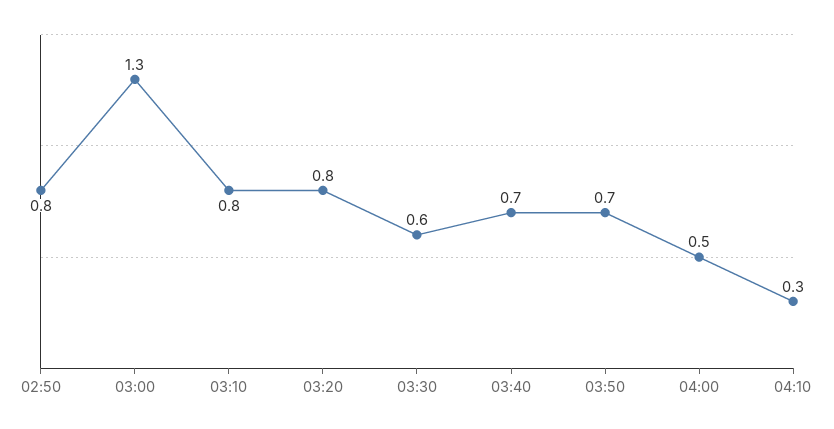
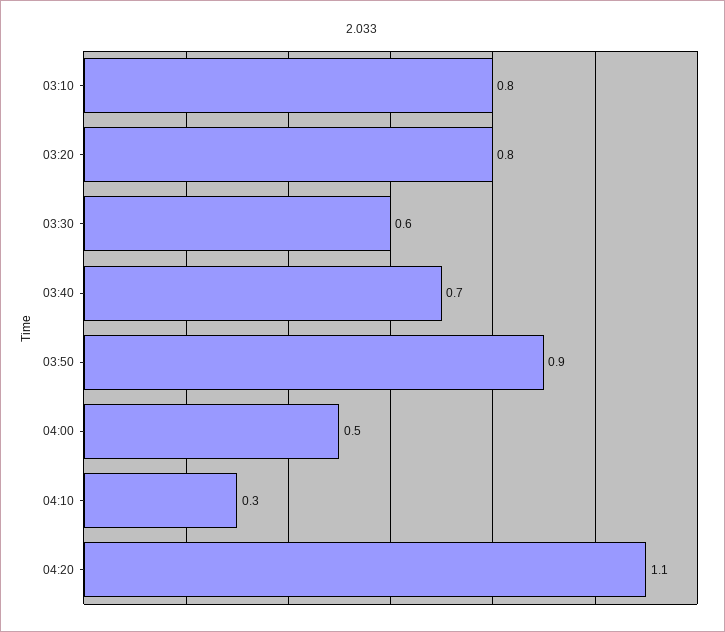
02:50: 0.8 -> none
03:00: 1.3 -> none
03:50: 0.7 -> 0.9
04:20: none -> 1.1

